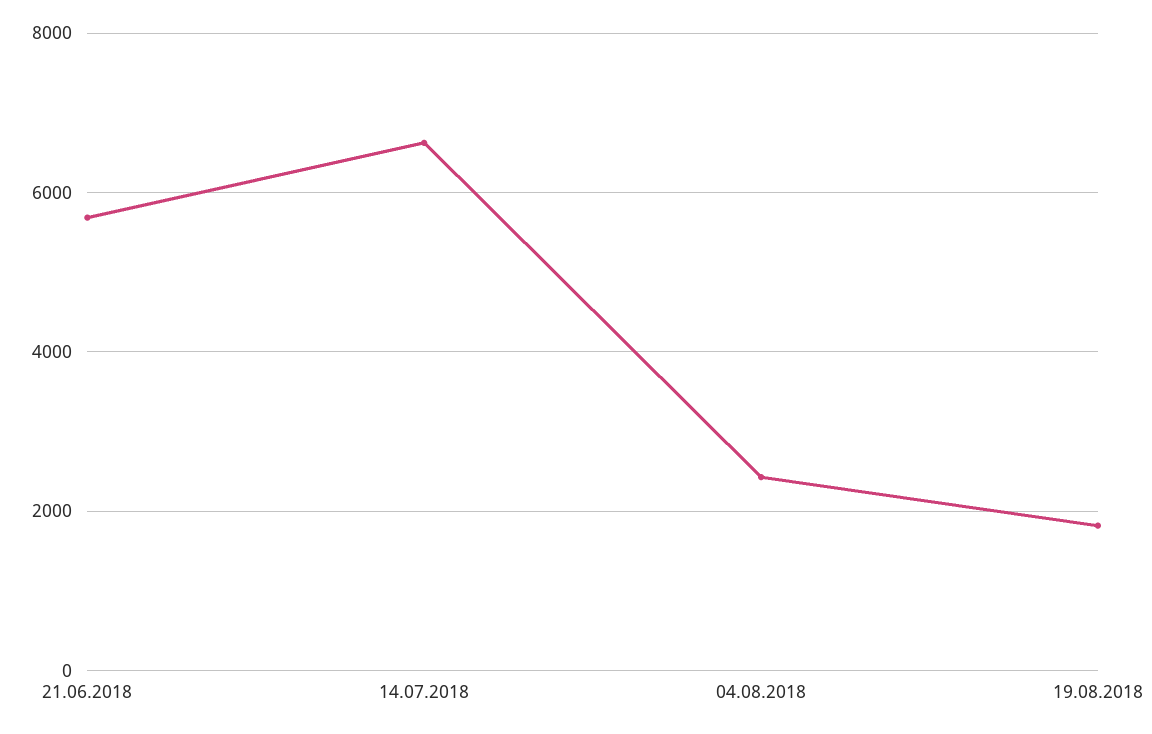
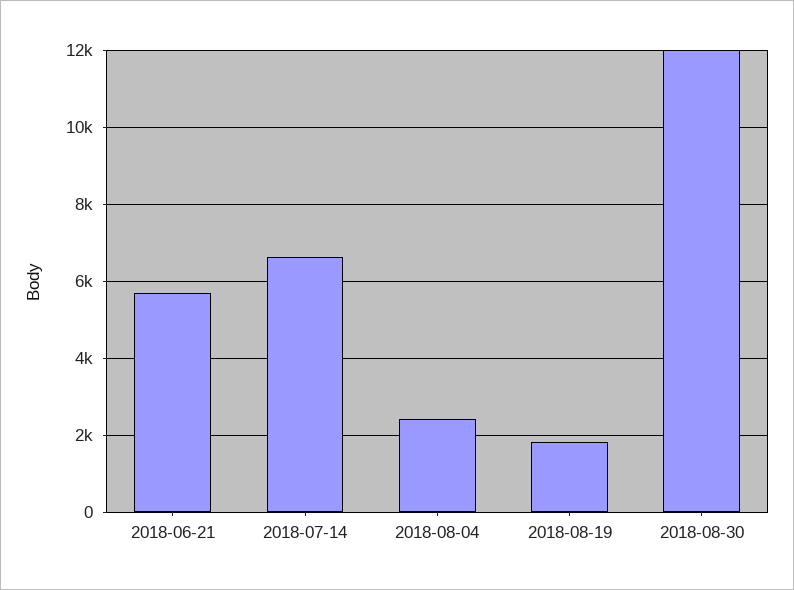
2018-08-30: none -> 12000

